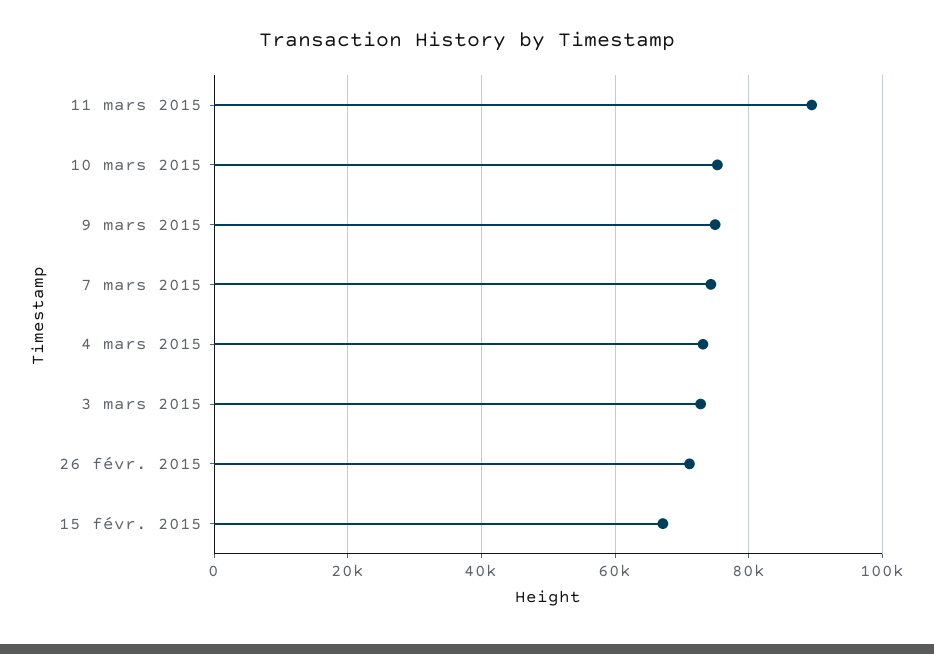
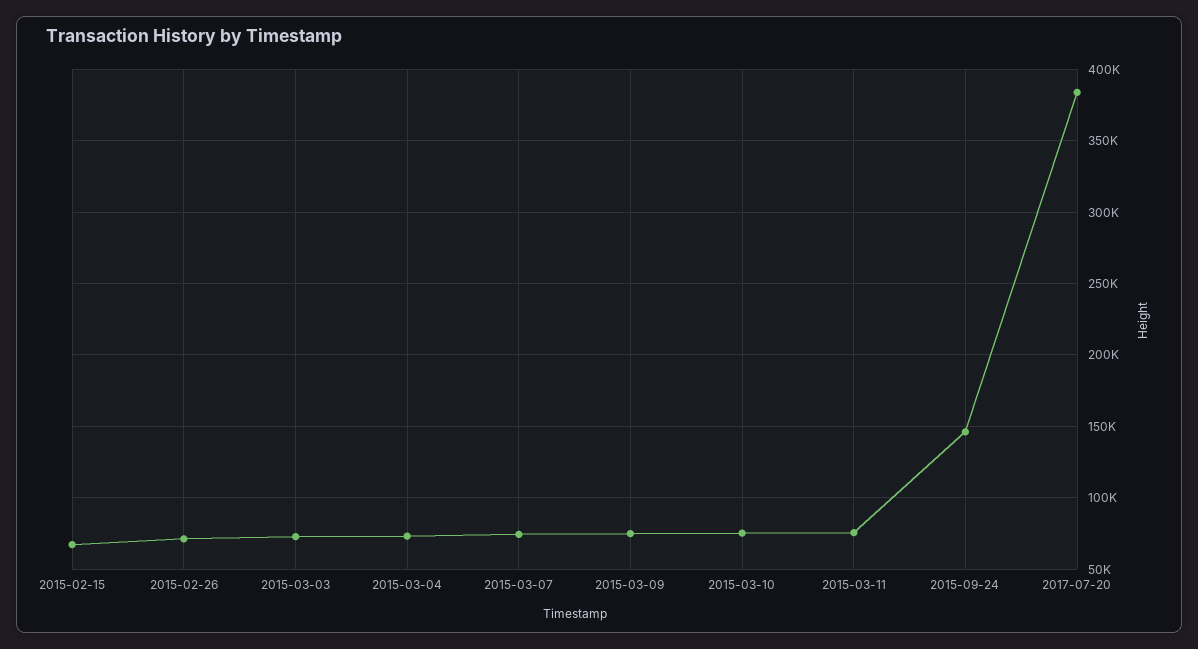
11 mars 2015: 90000 -> 75000
2015-09-24: none -> 145000
2017-07-20: none -> 385000

